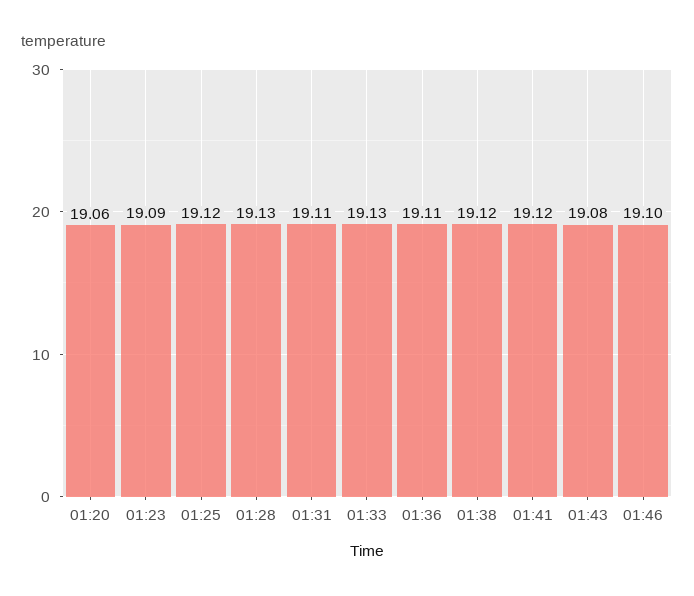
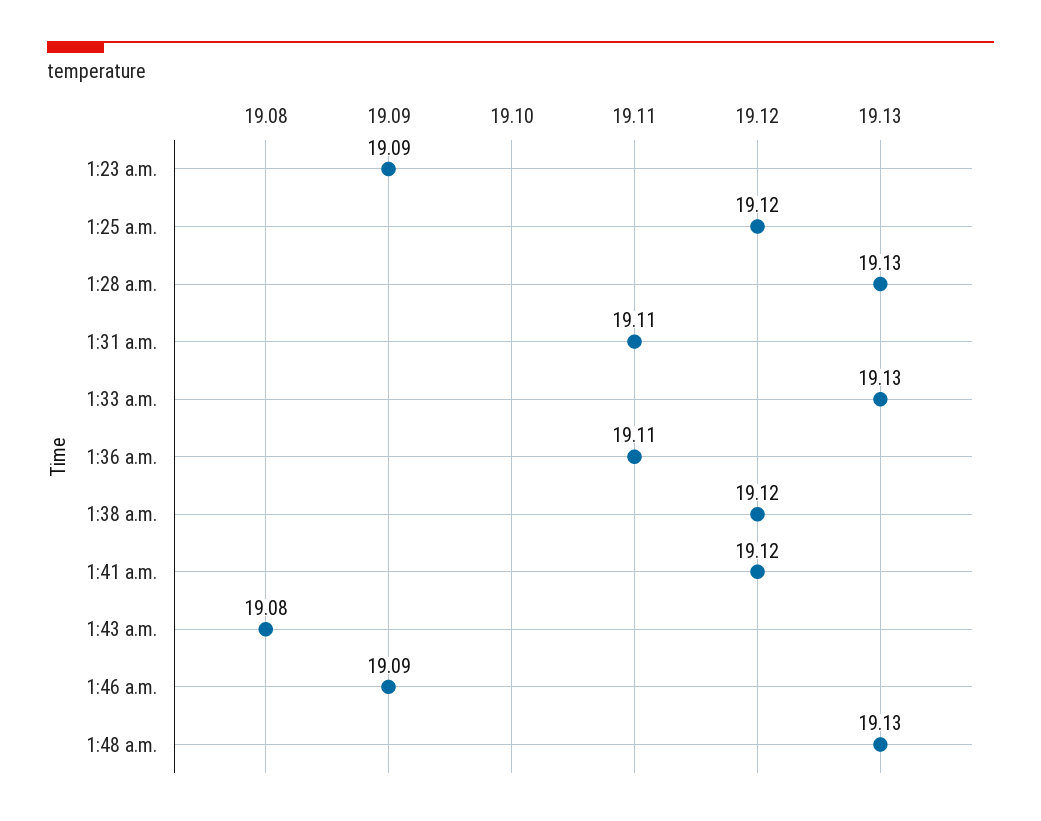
01:20: 19.06 -> none
01:46: 19.1 -> 19.09
1:48 a.m.: none -> 19.13

